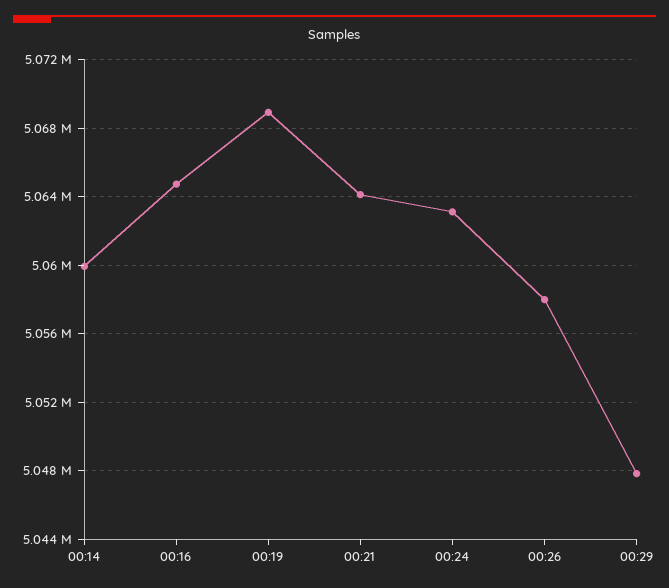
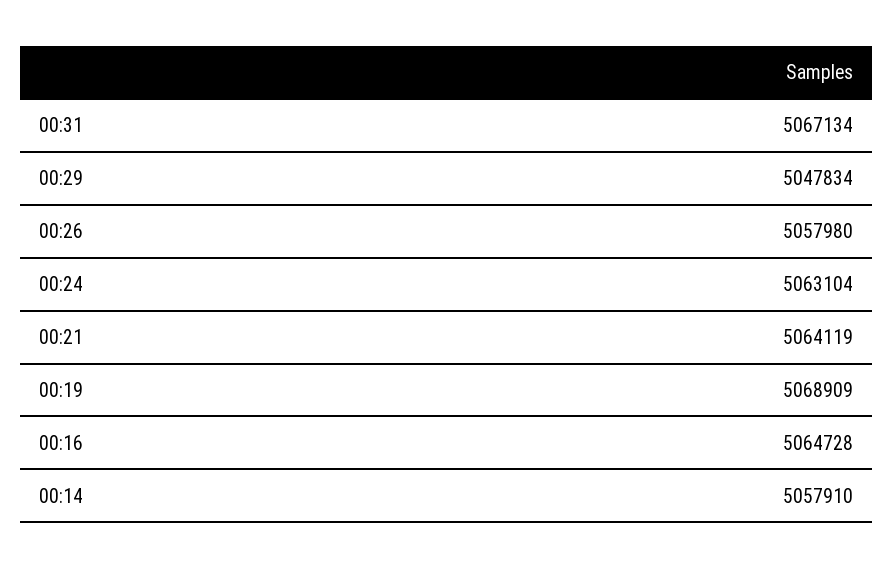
00:14: 5060000 -> 5057910
00:31: none -> 5067134

